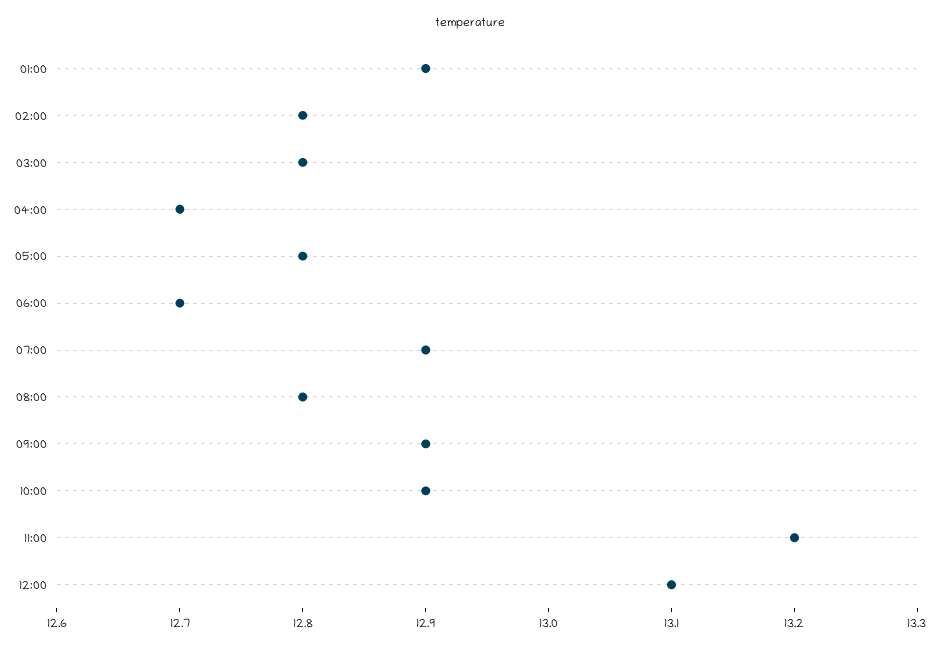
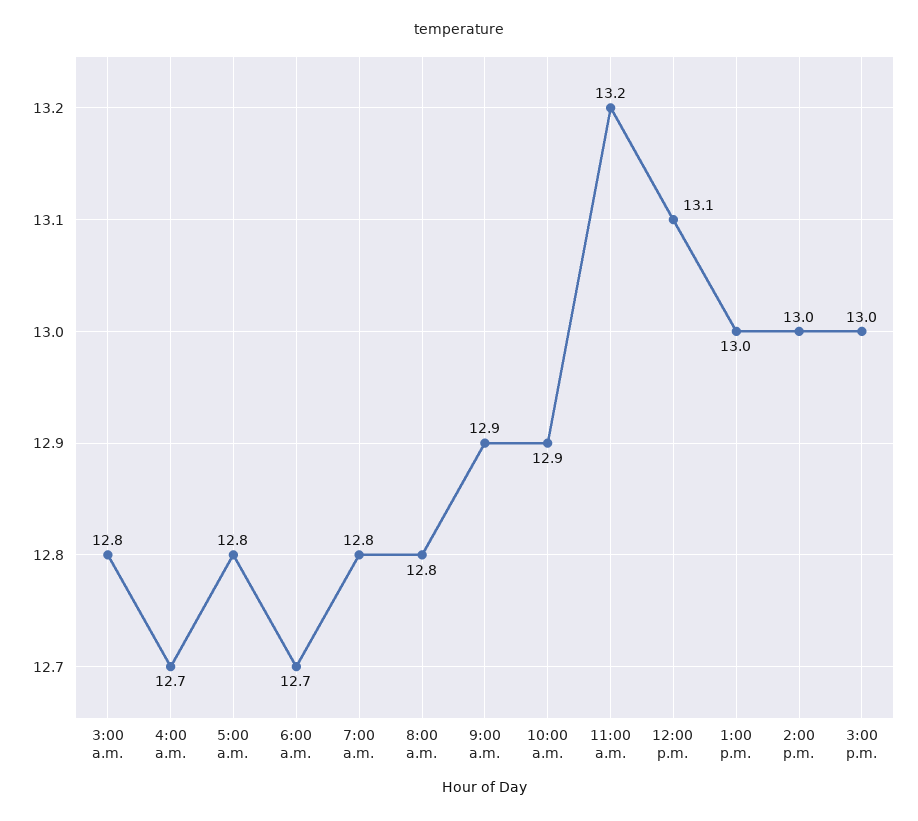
01:00: 12.9 -> none
02:00: 12.8 -> none
07:00: 12.9 -> 12.8
1:00 p.m.: none -> 13
2:00 p.m.: none -> 13
3:00 p.m.: none -> 13

